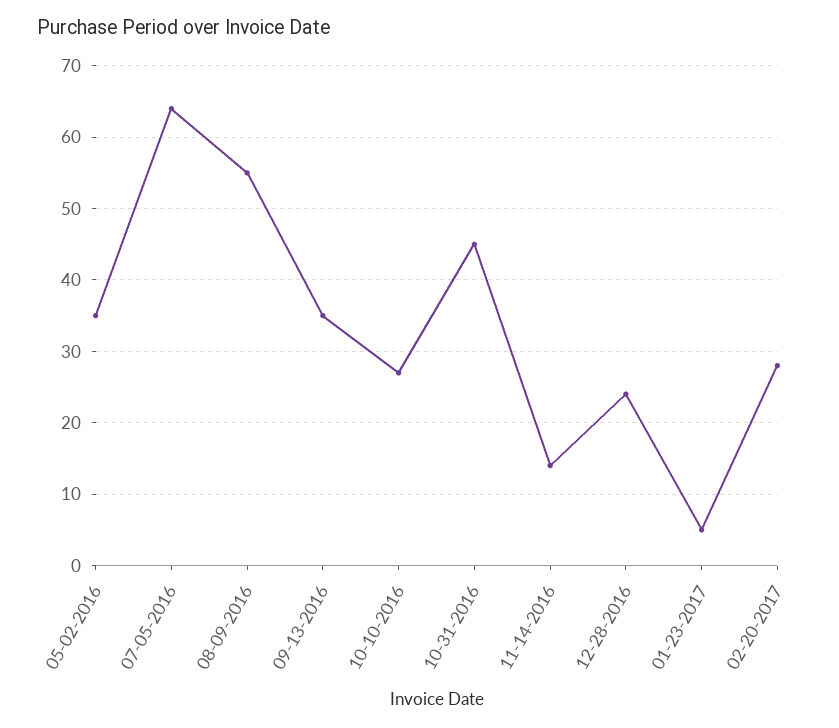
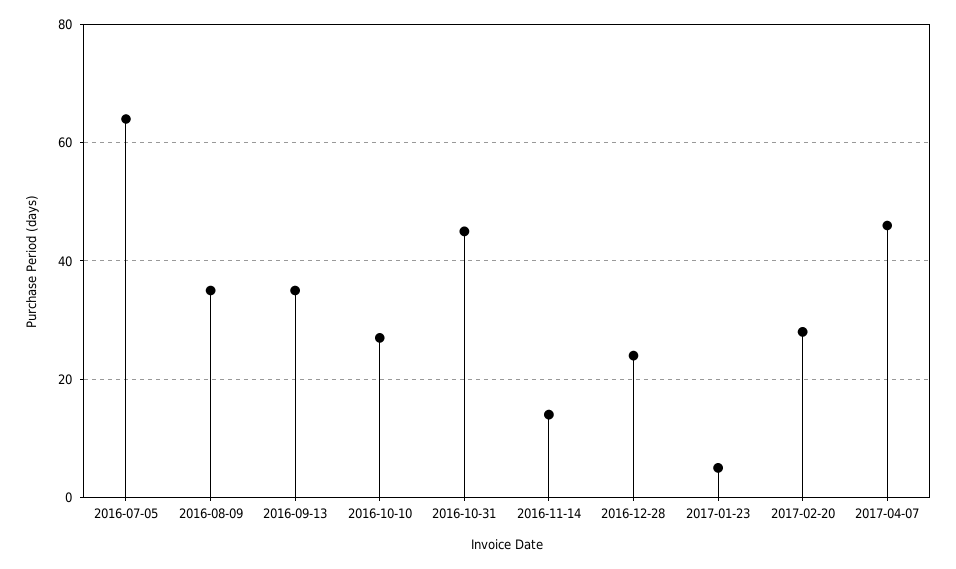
05-02-2016: 35 -> none
08-09-2016: 55 -> 35
2017-04-07: none -> 45

